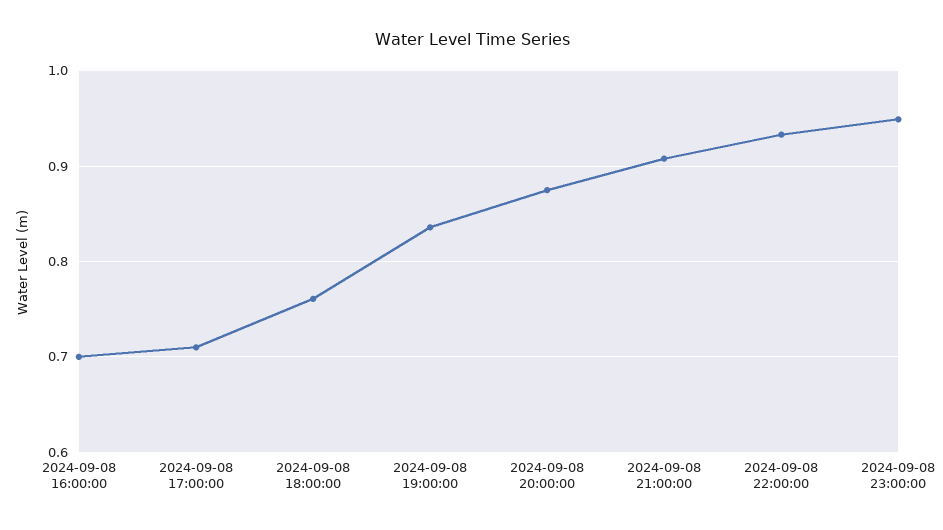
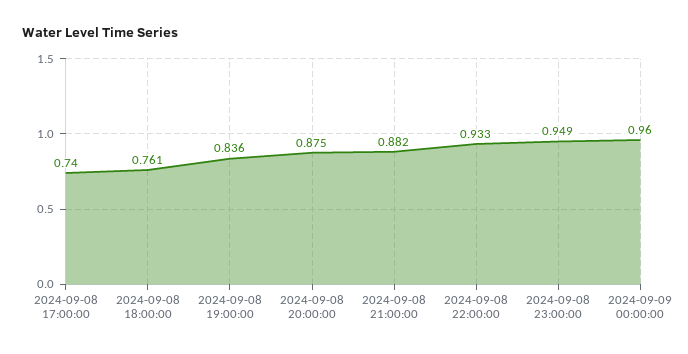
2024-09-08 16:00:00: 0.7 -> none
2024-09-08 17:00:00: 0.71 -> 0.74
2024-09-08 21:00:00: 0.91 -> 0.882
2024-09-09 00:00:00: none -> 0.96

